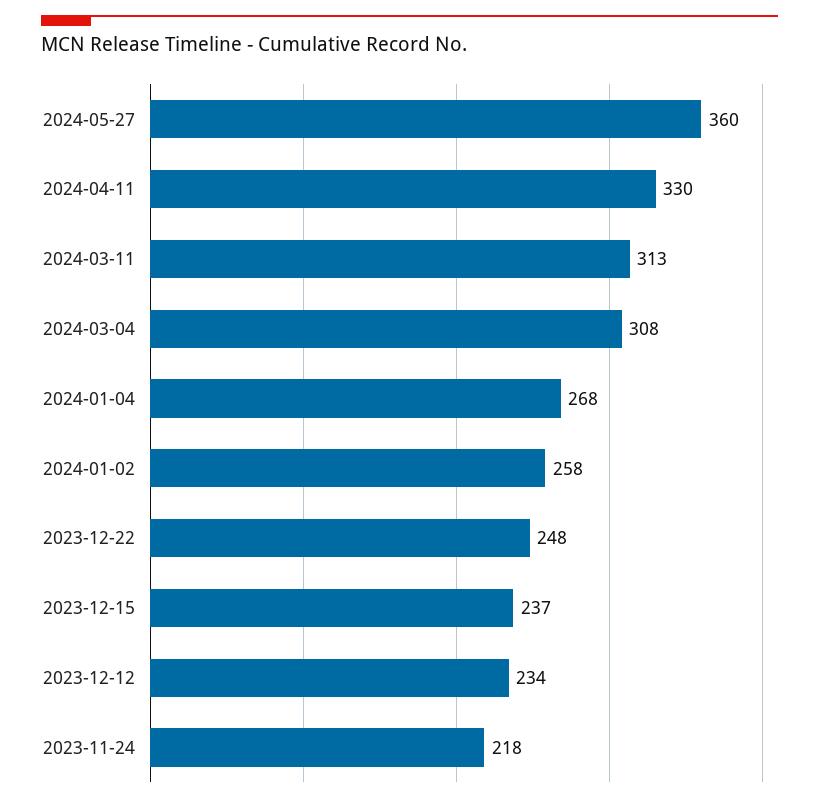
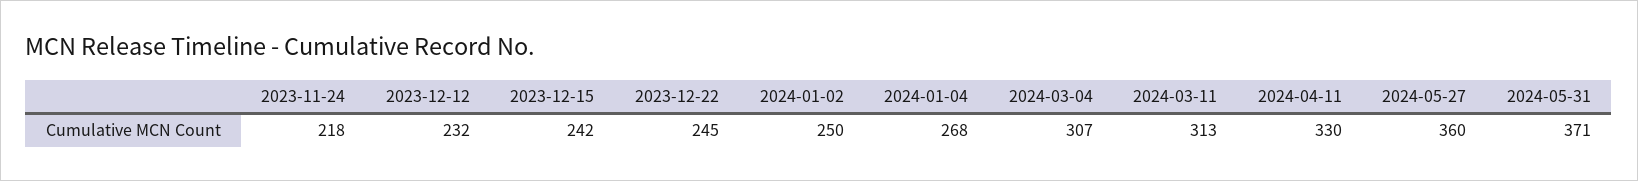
2024-03-04: 308 -> 307
2024-01-02: 258 -> 250
2023-12-22: 248 -> 245
2023-12-15: 237 -> 242
2023-12-12: 234 -> 232
2024-05-31: none -> 371

